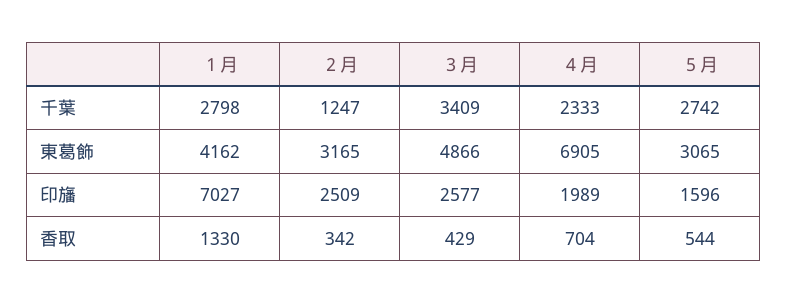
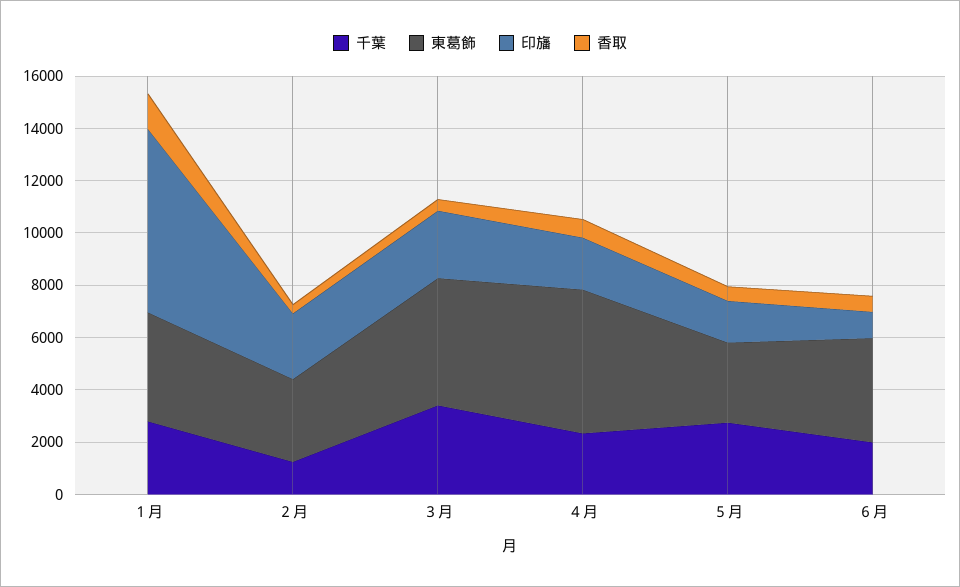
東葛飾, ４月: 6905 -> 5500
千葉, ６月: none -> 2000
東葛飾, ６月: none -> 4000
印旛, ６月: none -> 1000
香取, ６月: none -> 500

